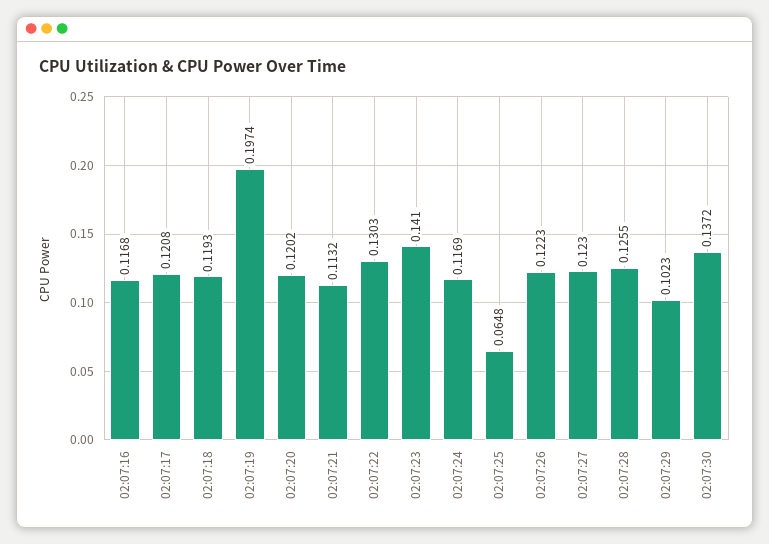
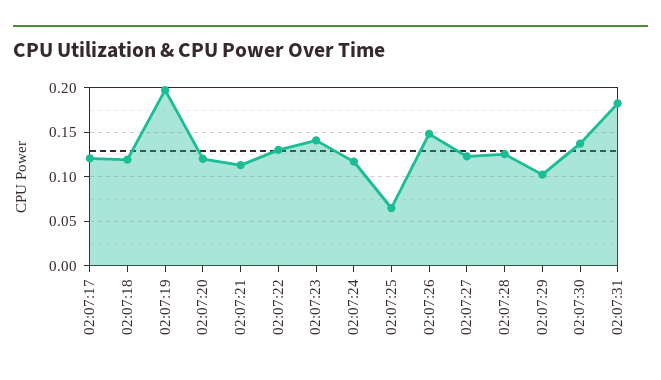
02:07:16: 0.1168 -> none
02:07:26: 0.1223 -> 0.15
02:07:31: none -> 0.18

